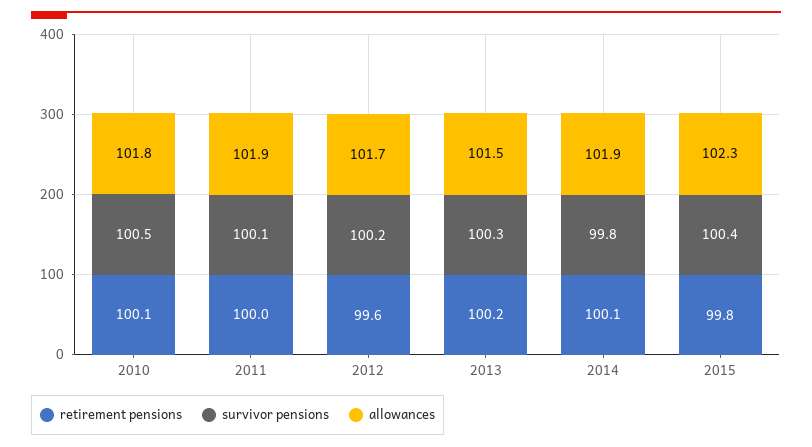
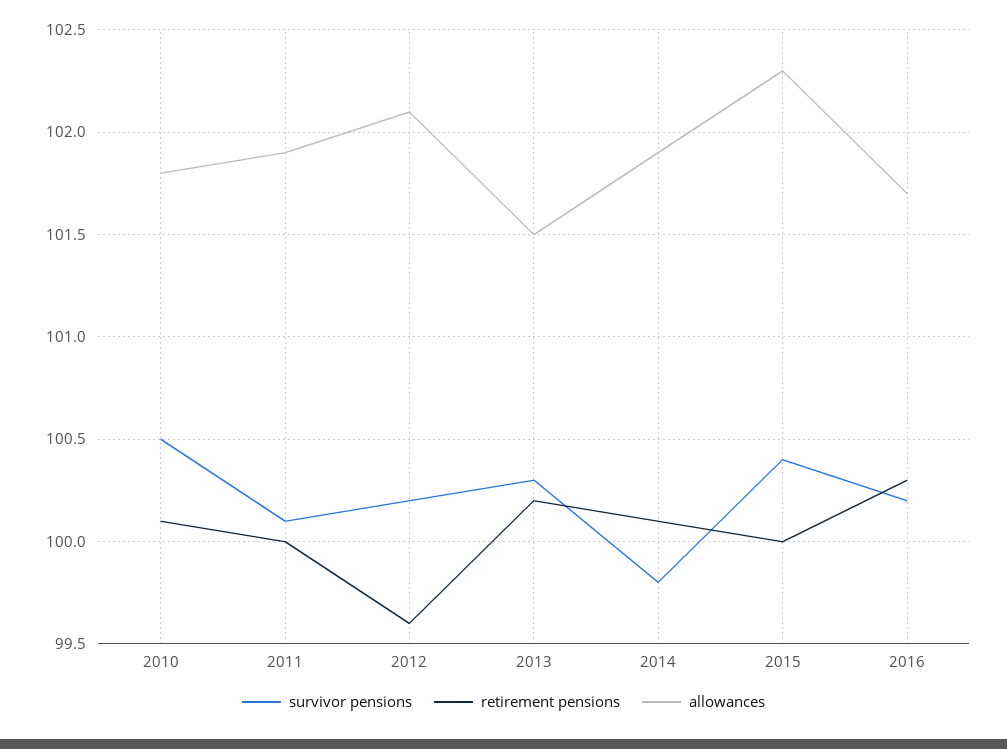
allowances, 2012: 101.7 -> 102.1
retirement pensions, 2015: 99.8 -> 100
survivor pensions, 2016: none -> 100.2
retirement pensions, 2016: none -> 100.3
allowances, 2016: none -> 101.7

